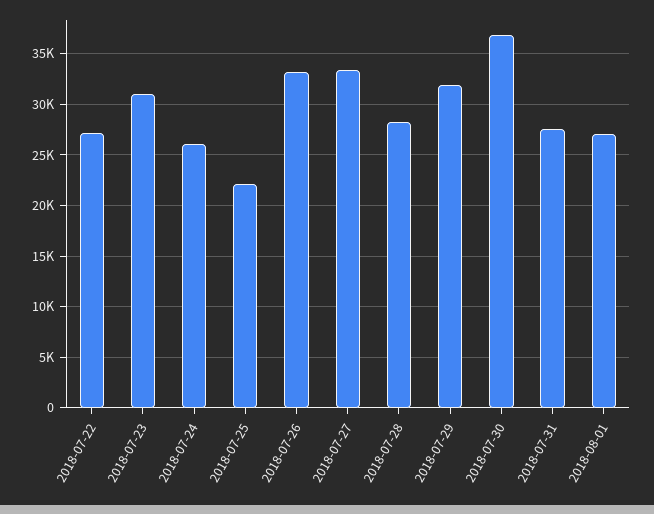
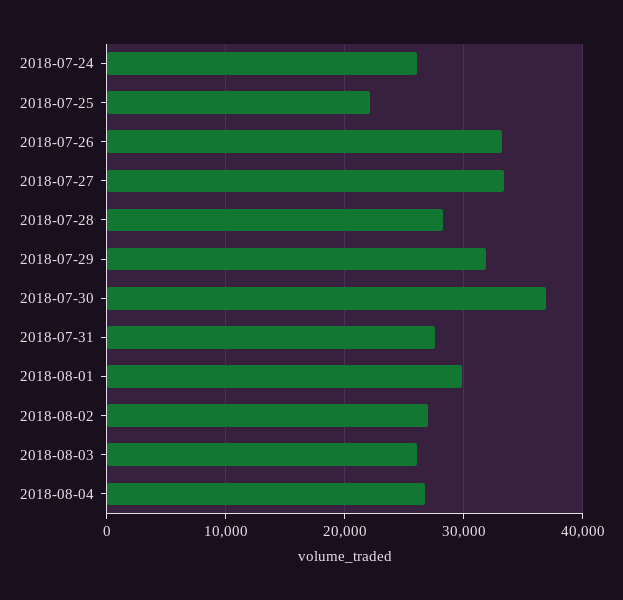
2018-07-22: 27000 -> none
2018-07-23: 31000 -> none
2018-08-01: 27000 -> 30000
2018-08-02: none -> 27000
2018-08-03: none -> 26000
2018-08-04: none -> 27000

